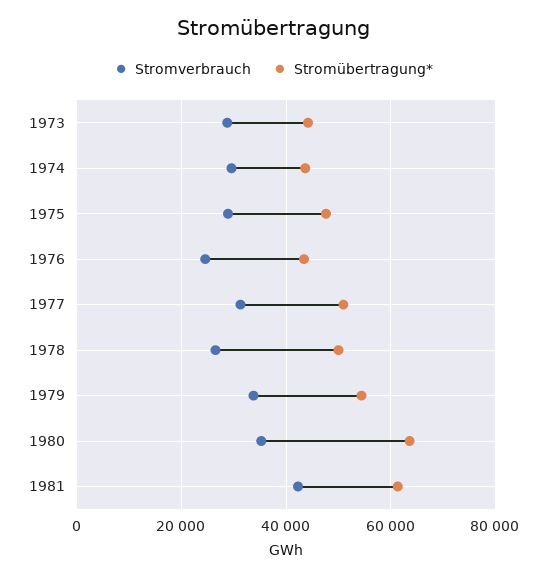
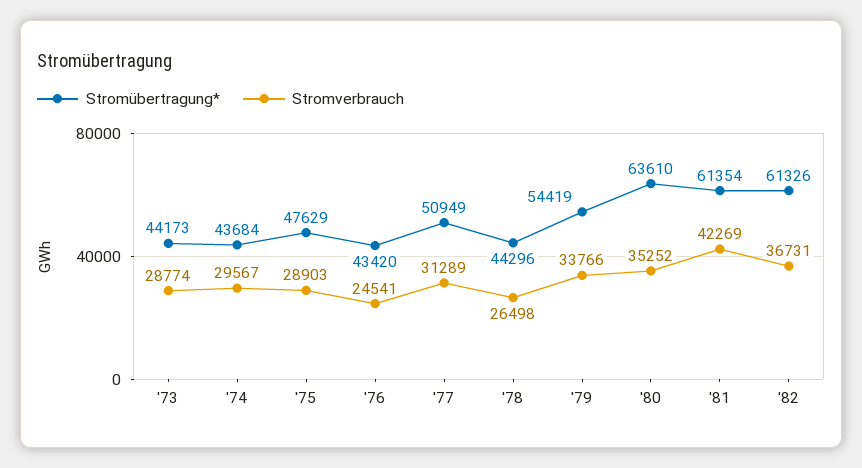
Stromübertragung*, 1978: 50000 -> 44296
Stromübertragung*, '82: none -> 61326
Stromverbrauch, '82: none -> 36731

